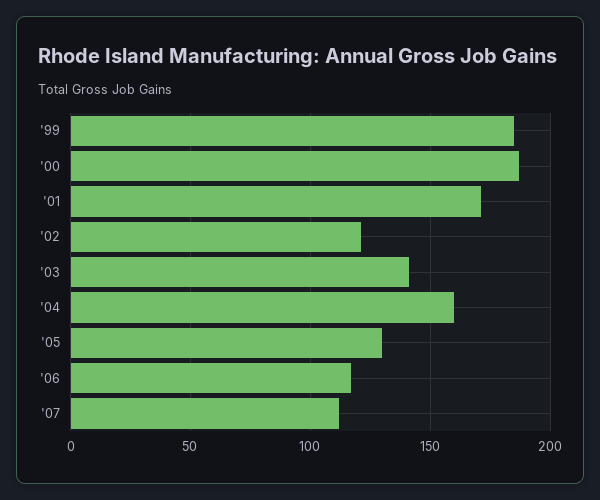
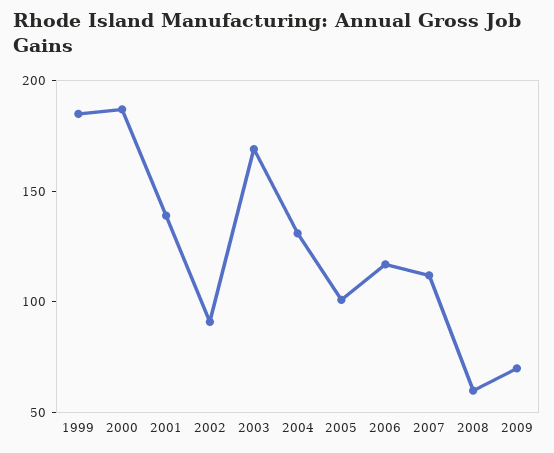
'01: 170 -> 140
'02: 120 -> 90
'03: 140 -> 170
'04: 160 -> 130
'05: 130 -> 100
2008: none -> 60
2009: none -> 70

